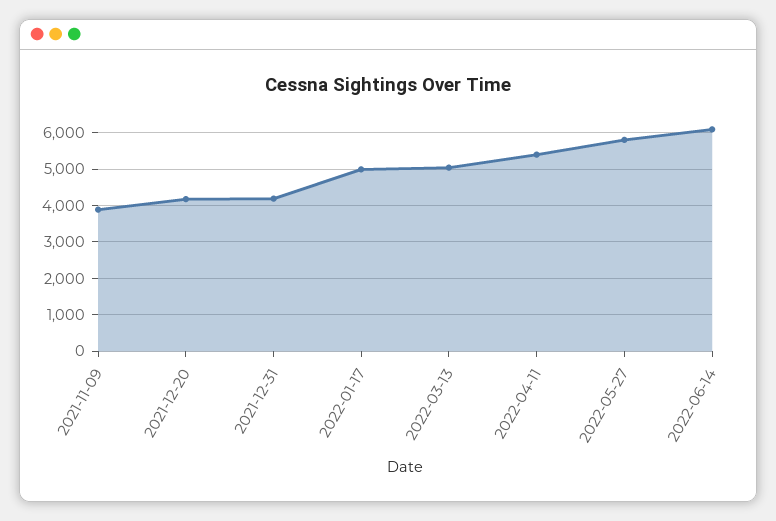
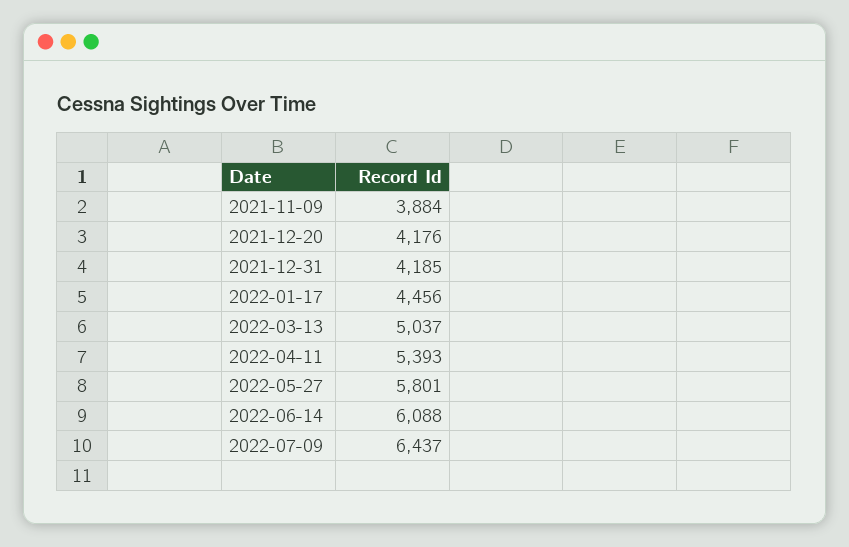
2022-01-17: 5000 -> 4456
2022-07-09: none -> 6437

